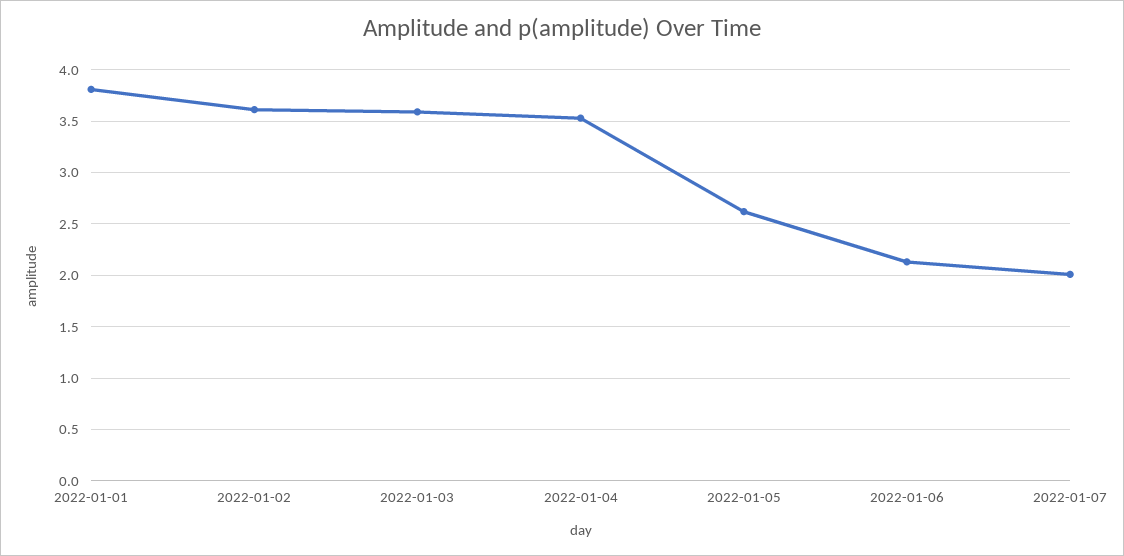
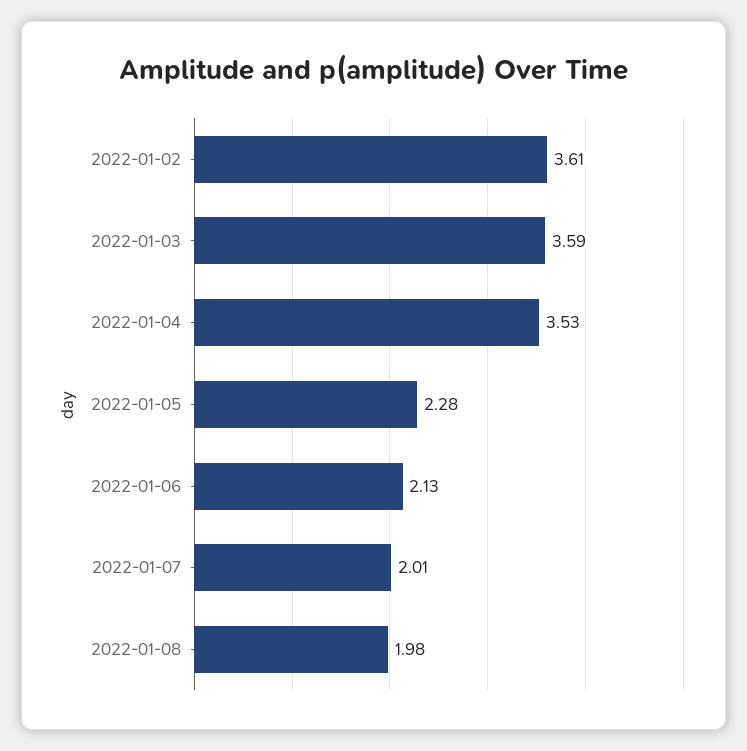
2022-01-01: 3.8 -> none
2022-01-05: 2.6 -> 2.28
2022-01-08: none -> 1.98

